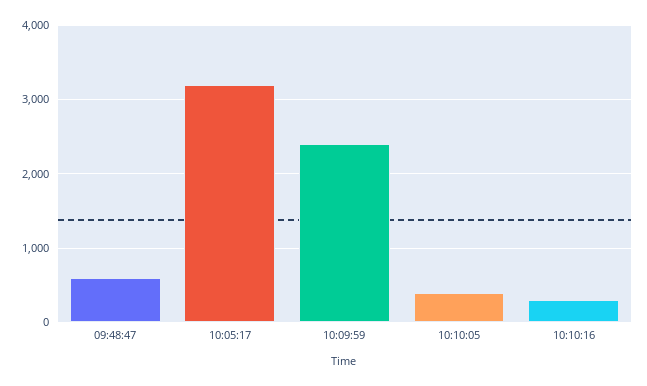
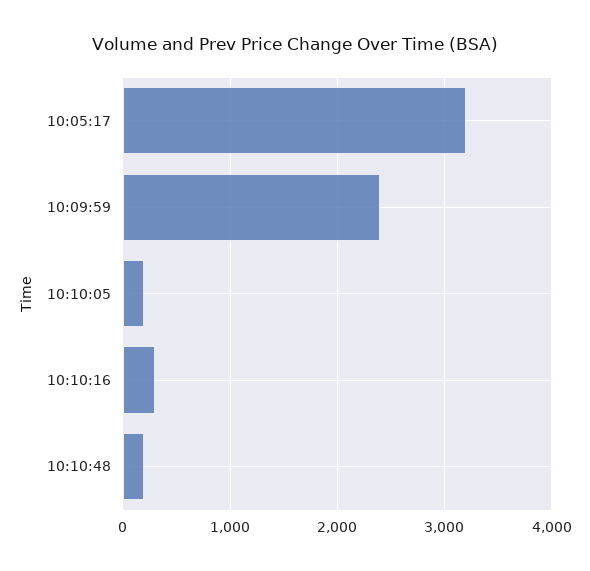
09:48:47: 600 -> none
10:10:05: 400 -> 200
10:10:48: none -> 200

